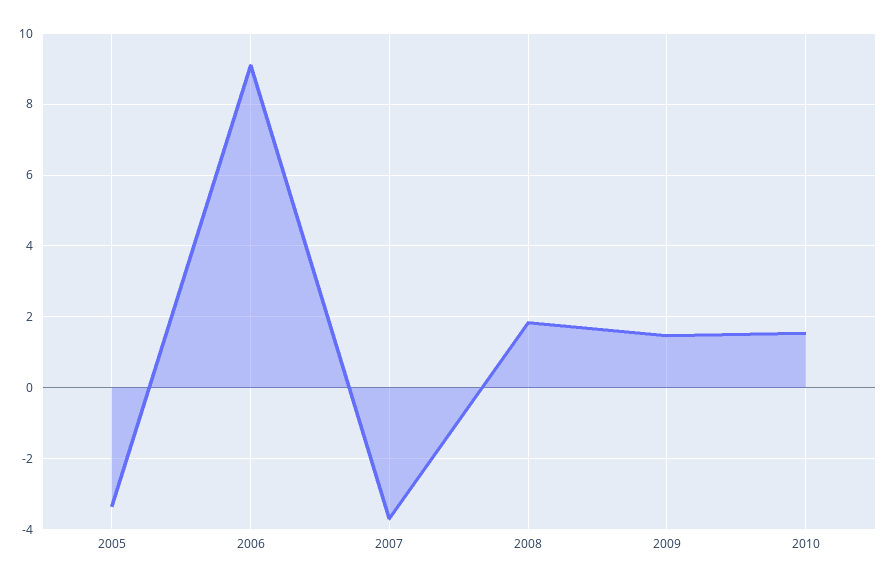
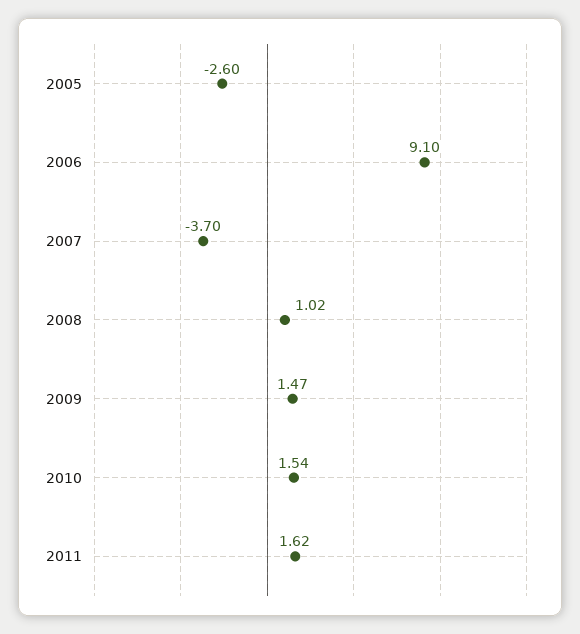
2005: -3.4 -> -2.6
2008: 1.8 -> 1.02
2011: none -> 1.62

